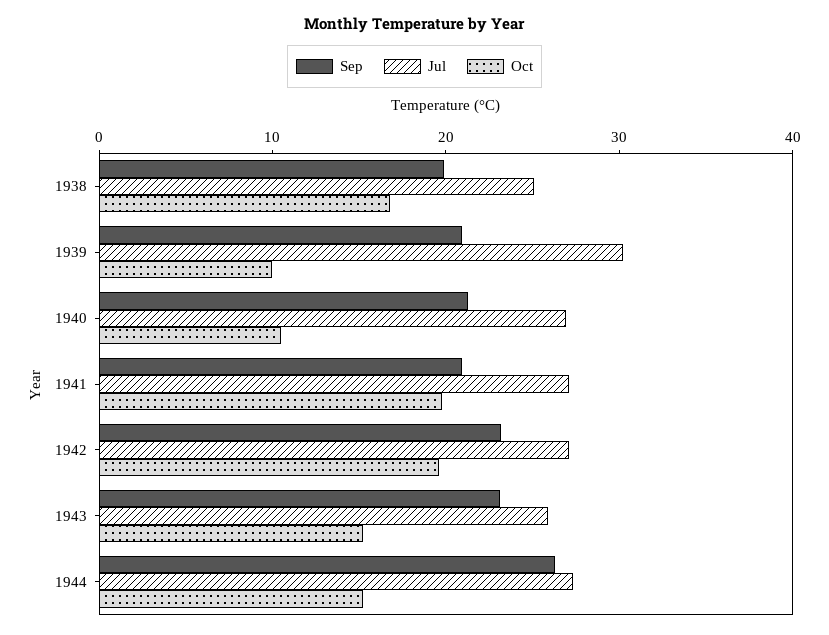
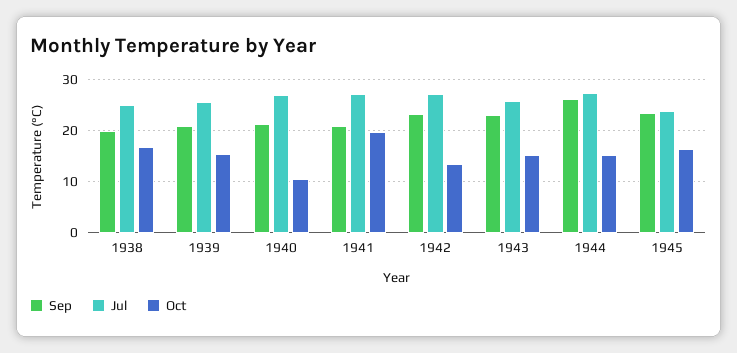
Jul, 1939: 30 -> 26
Oct, 1939: 10 -> 16
Oct, 1942: 20 -> 14
Sep, 1945: none -> 24
Jul, 1945: none -> 24
Oct, 1945: none -> 16

